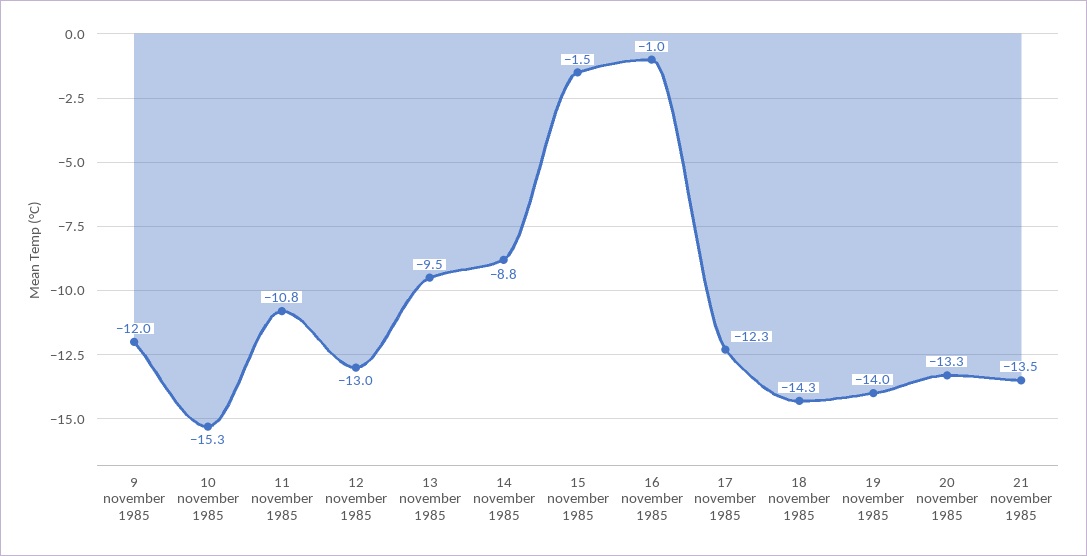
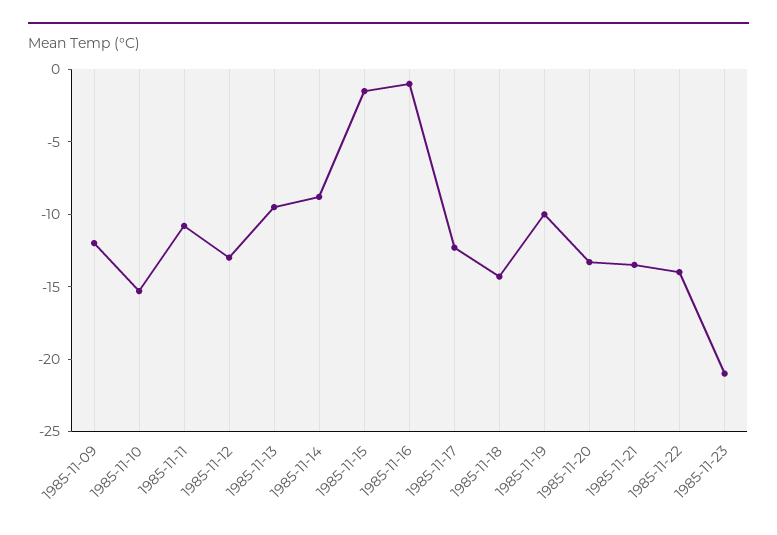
19 november 1985: -14 -> -10
1985-11-22: none -> -14
1985-11-23: none -> -21

